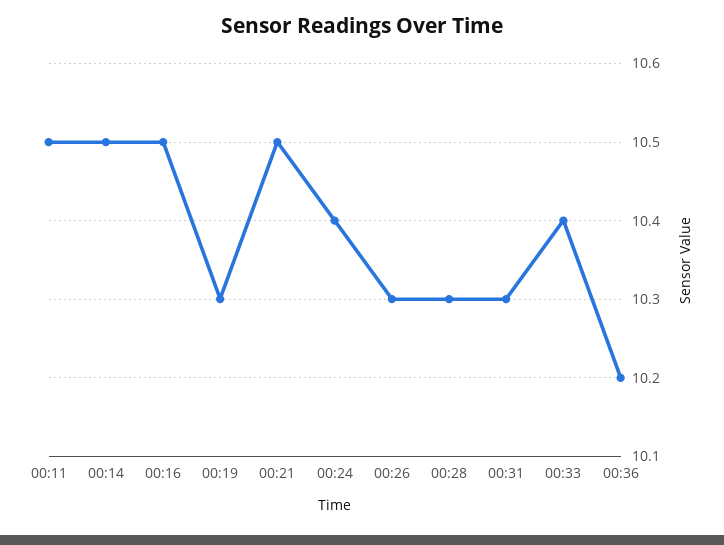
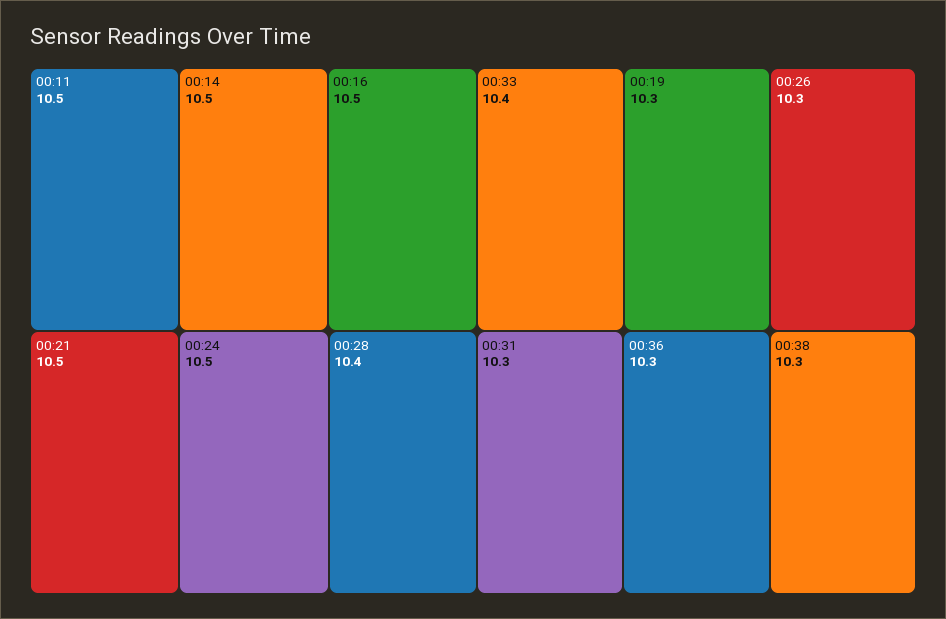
00:24: 10.4 -> 10.5
00:28: 10.3 -> 10.4
00:36: 10.2 -> 10.3
00:38: none -> 10.3

